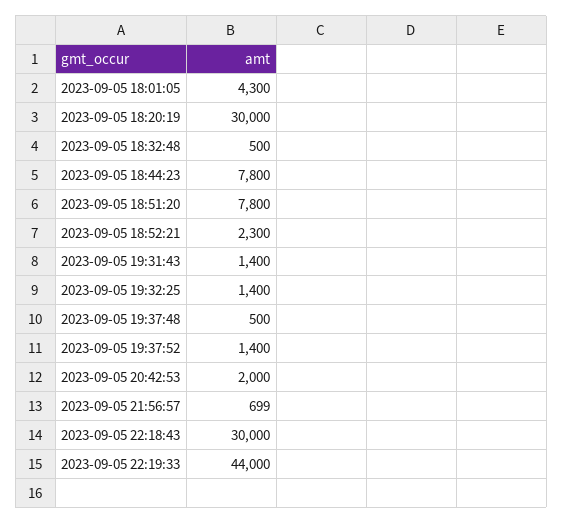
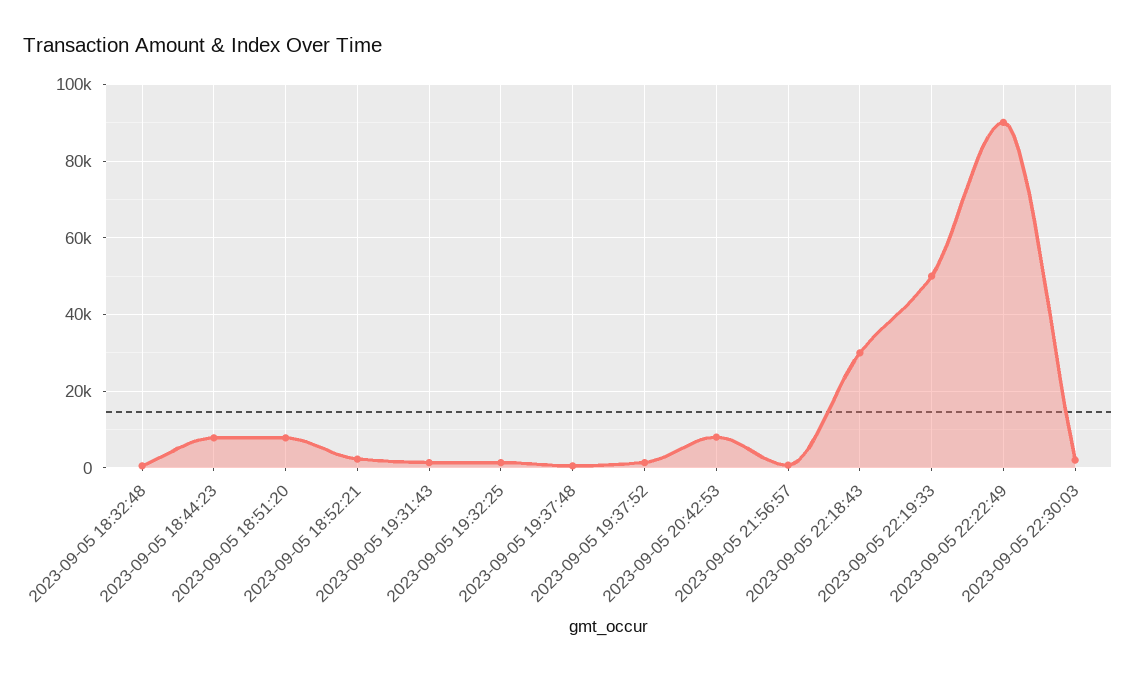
2023-09-05 18:01:05: 4300 -> none
2023-09-05 18:20:19: 30000 -> none
2023-09-05 20:42:53: 2000 -> 8000
2023-09-05 22:19:33: 44000 -> 50000
2023-09-05 22:22:49: none -> 90000
2023-09-05 22:30:03: none -> 2000

